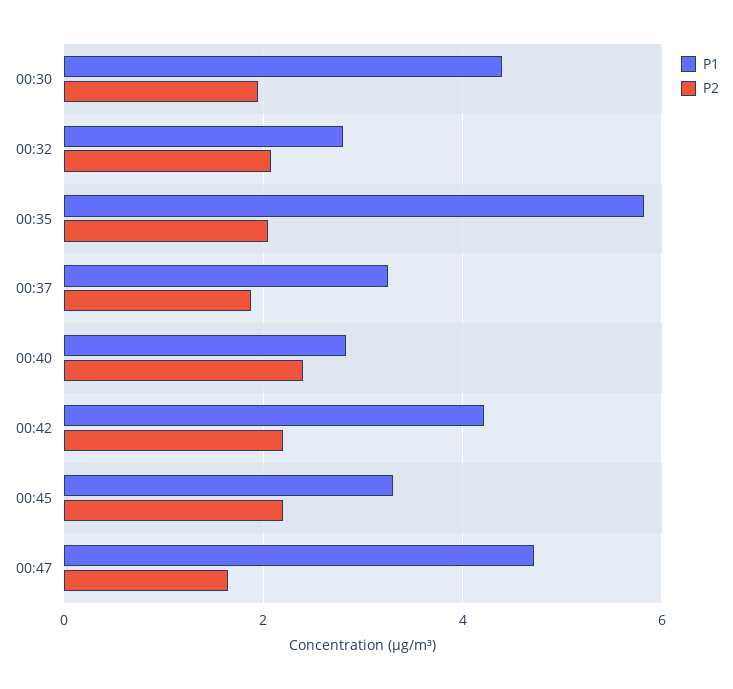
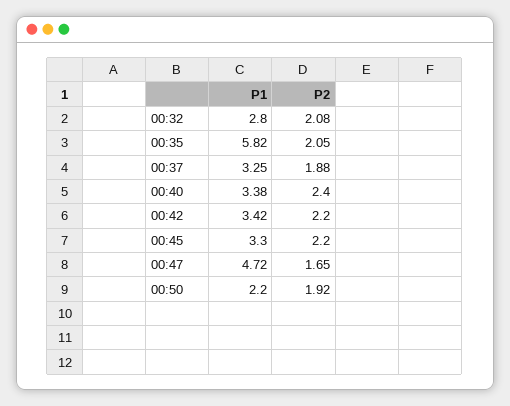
P1, 00:30: 4.4 -> none
P2, 00:30: 2 -> none
P1, 00:40: 2.8 -> 3.38
P1, 00:42: 4.2 -> 3.42
P1, 00:50: none -> 2.2
P2, 00:50: none -> 1.92

